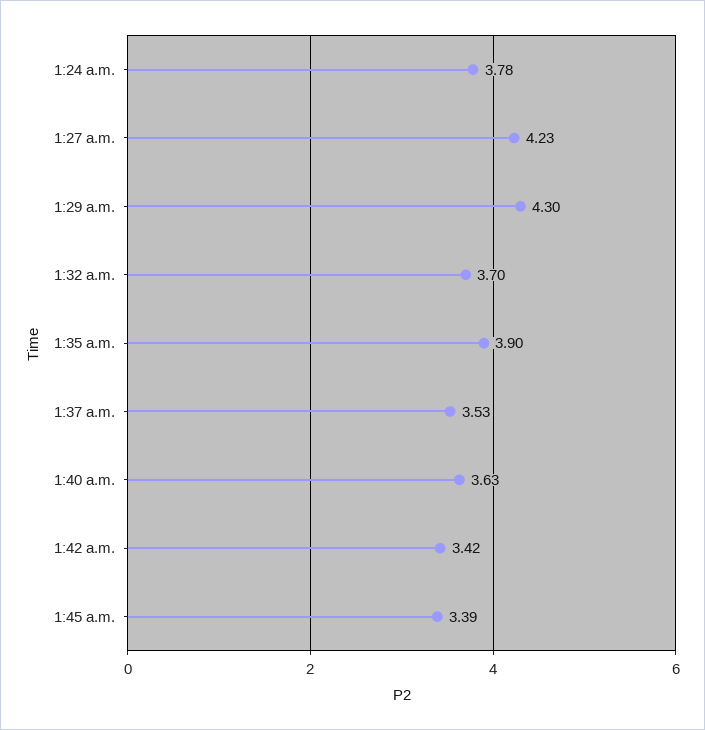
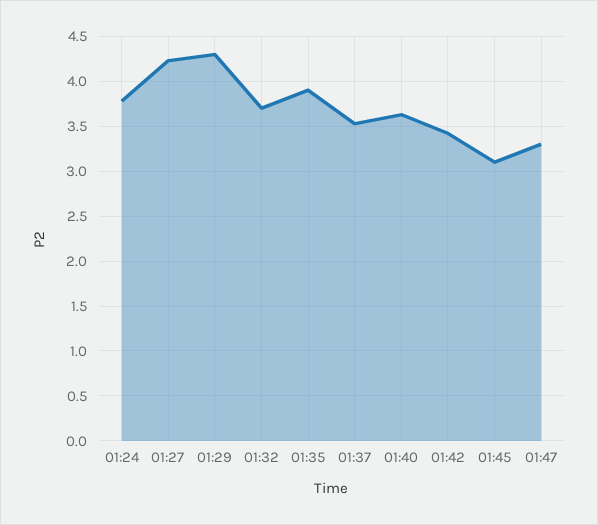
1:45 a.m.: 3.39 -> 3.1
01:47: none -> 3.3

